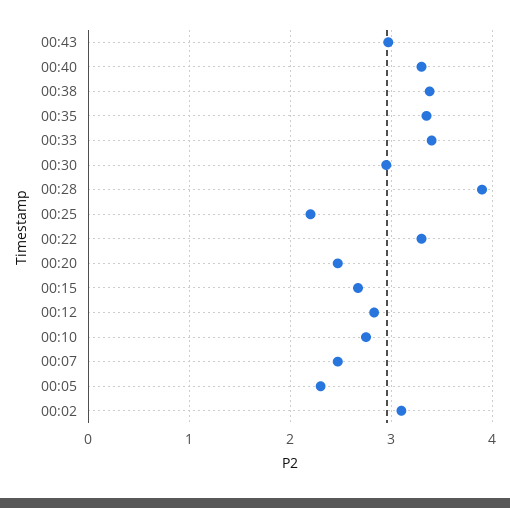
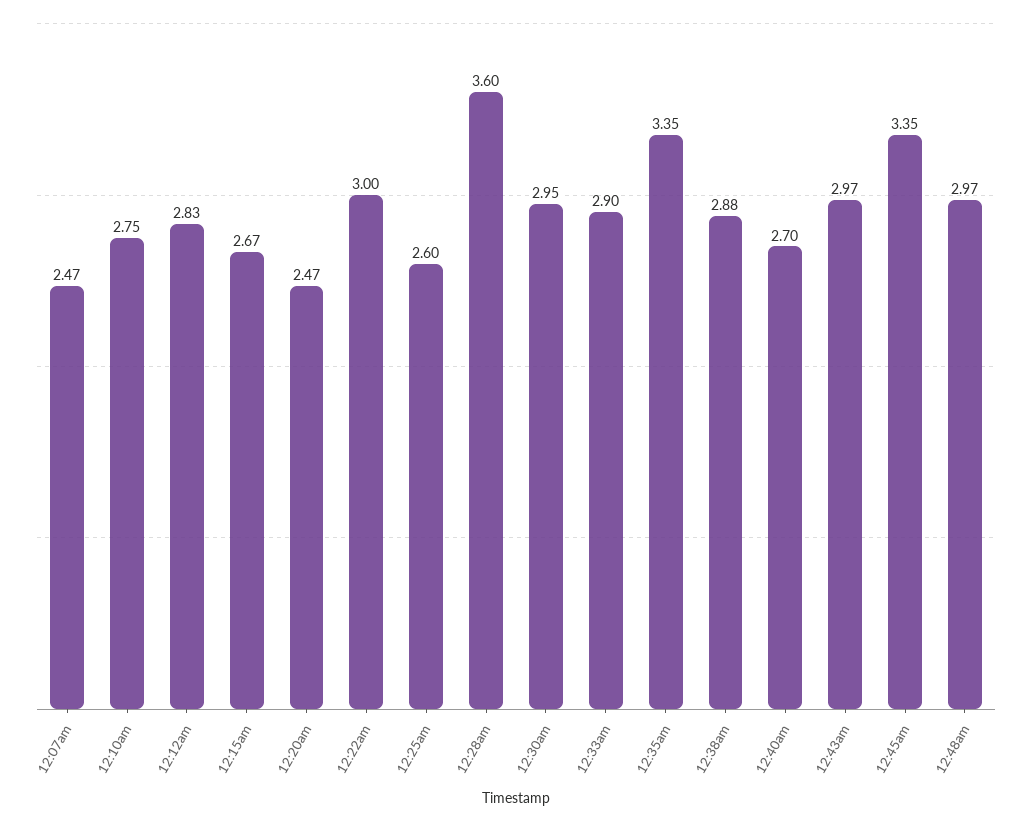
00:40: 3.3 -> 2.7
00:38: 3.4 -> 2.88
00:33: 3.4 -> 2.9
00:28: 3.9 -> 3.6
00:25: 2.2 -> 2.6
00:22: 3.3 -> 3
00:05: 2.3 -> none
00:02: 3.1 -> none
12:45am: none -> 3.35
12:48am: none -> 2.97

